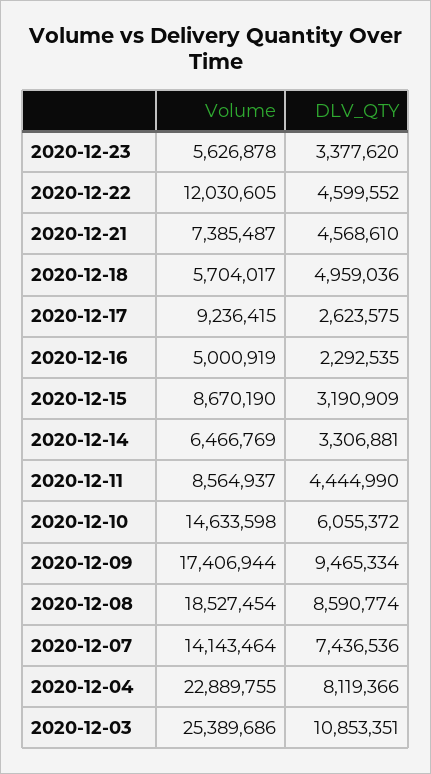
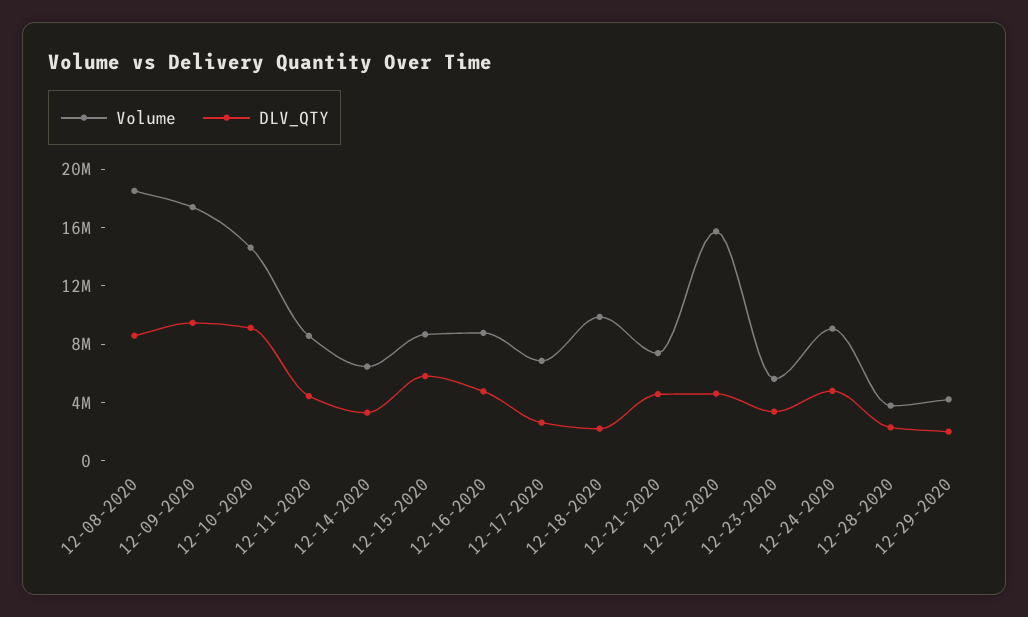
Volume, 2020-12-22: 12030605 -> 16000000
Volume, 2020-12-18: 5704017 -> 10000000
DLV_QTY, 2020-12-18: 4959036 -> 2000000
Volume, 2020-12-17: 9236415 -> 7000000
Volume, 2020-12-16: 5000919 -> 9000000
DLV_QTY, 2020-12-16: 2292535 -> 5000000
DLV_QTY, 2020-12-15: 3190909 -> 6000000
DLV_QTY, 2020-12-10: 6055372 -> 9000000
Volume, 2020-12-07: 14143464 -> none
DLV_QTY, 2020-12-07: 7436536 -> none
Volume, 2020-12-04: 22889755 -> none
DLV_QTY, 2020-12-04: 8119366 -> none
Volume, 2020-12-03: 25389686 -> none
DLV_QTY, 2020-12-03: 10853351 -> none
Volume, 12-24-2020: none -> 9000000
DLV_QTY, 12-24-2020: none -> 5000000
Volume, 12-28-2020: none -> 4000000
DLV_QTY, 12-28-2020: none -> 2000000
Volume, 12-29-2020: none -> 4000000
DLV_QTY, 12-29-2020: none -> 2000000

